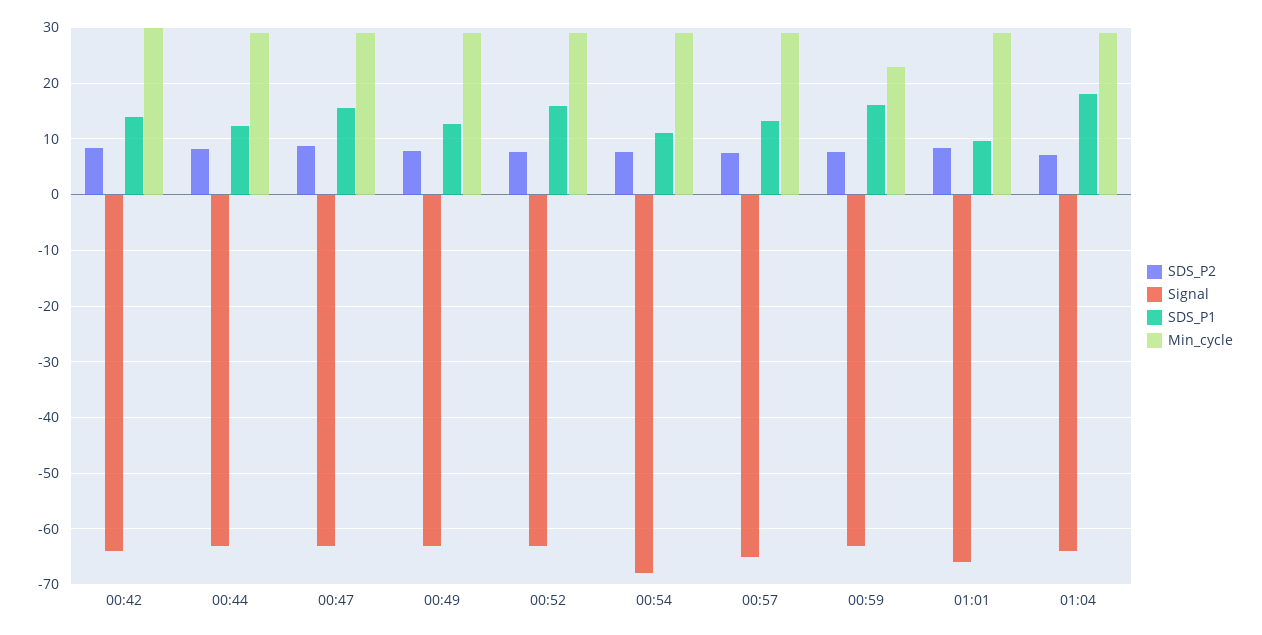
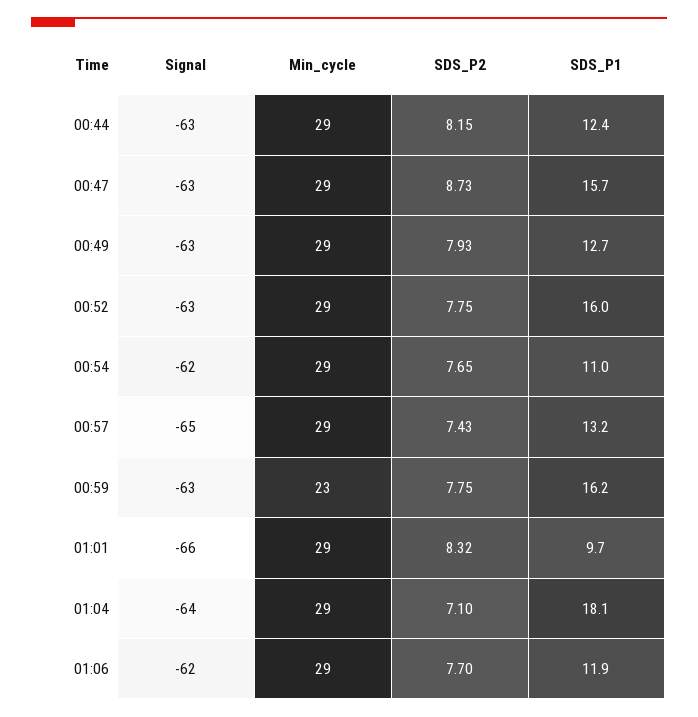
SDS_P2, 00:42: 8 -> none
Signal, 00:42: -64 -> none
SDS_P1, 00:42: 14 -> none
Min_cycle, 00:42: 30 -> none
Signal, 00:54: -68 -> -62
Signal, 01:06: none -> -62
Min_cycle, 01:06: none -> 29
SDS_P2, 01:06: none -> 7.7
SDS_P1, 01:06: none -> 11.9

